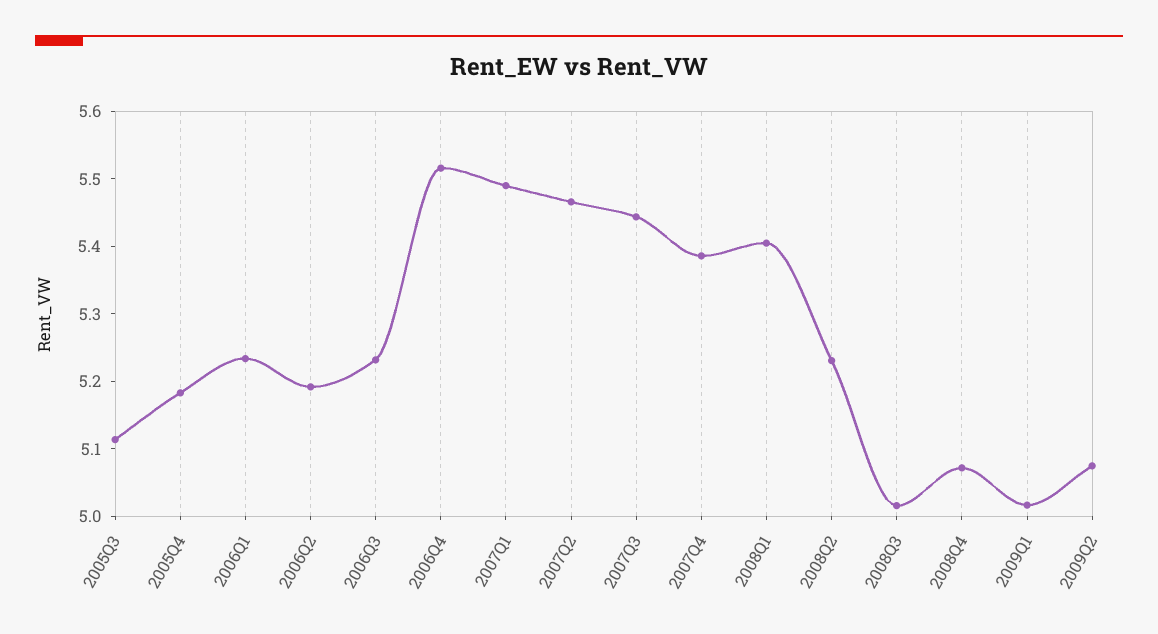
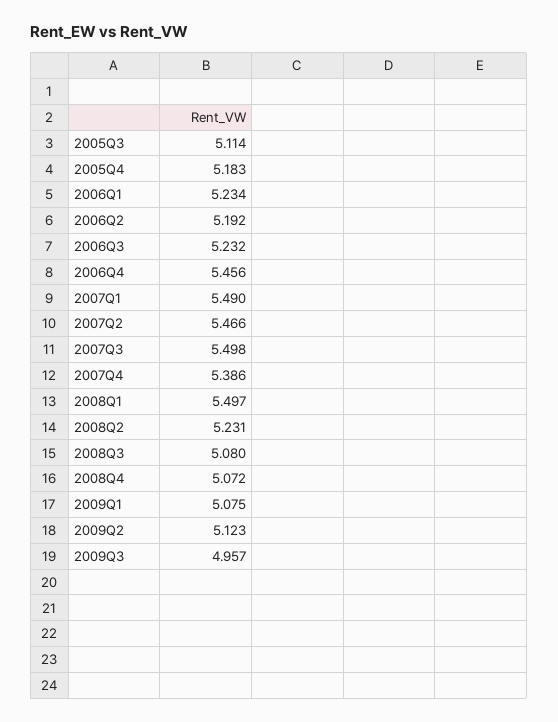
2006Q4: 5.52 -> 5.456
2007Q3: 5.44 -> 5.498
2008Q1: 5.4 -> 5.497
2008Q3: 5.02 -> 5.08
2009Q1: 5.02 -> 5.075
2009Q2: 5.08 -> 5.123
2009Q3: none -> 4.957

